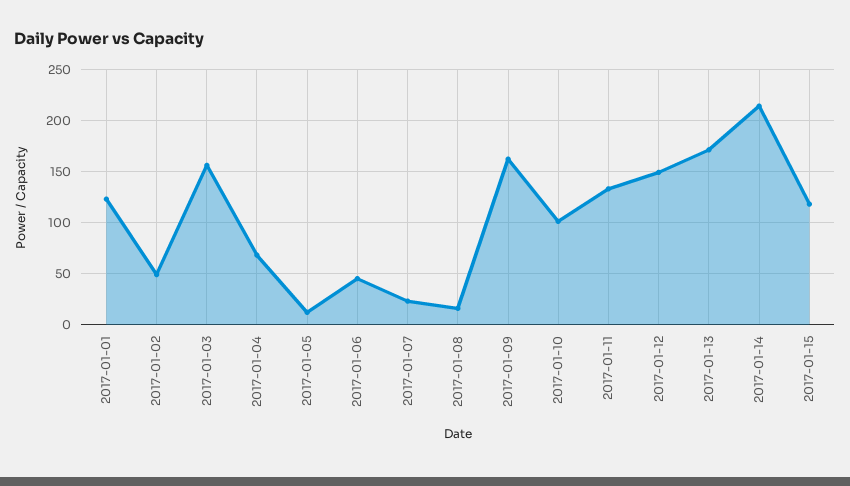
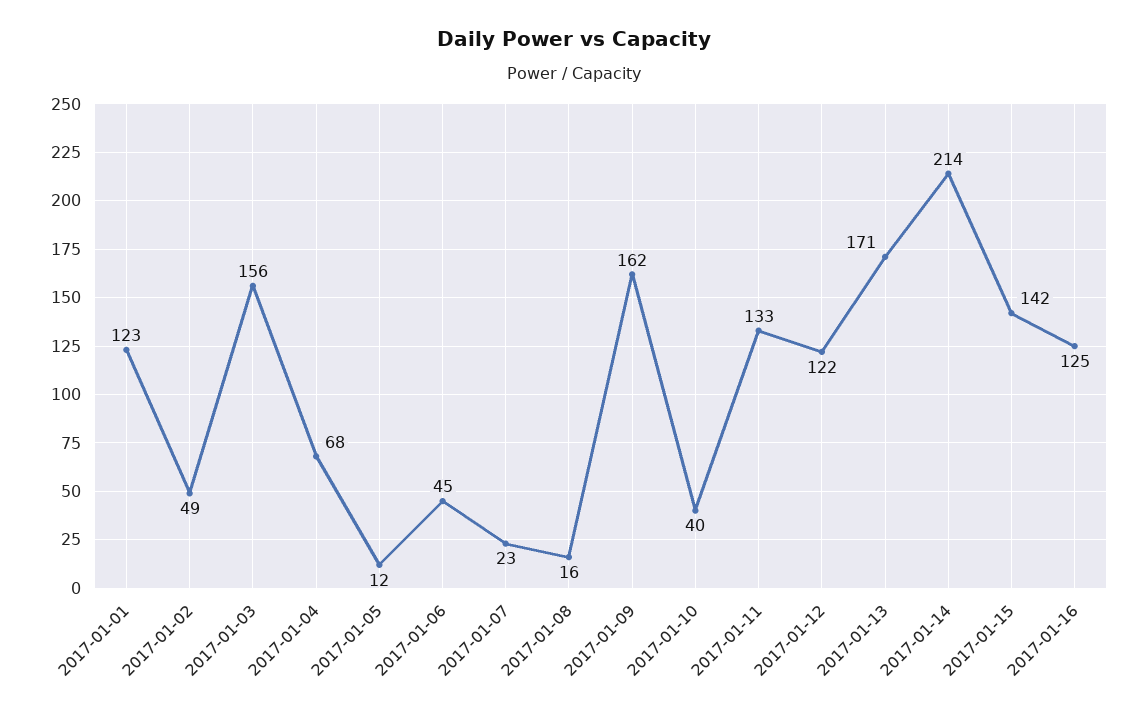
2017-01-10: 100 -> 40
2017-01-12: 150 -> 122
2017-01-15: 120 -> 142
2017-01-16: none -> 125

